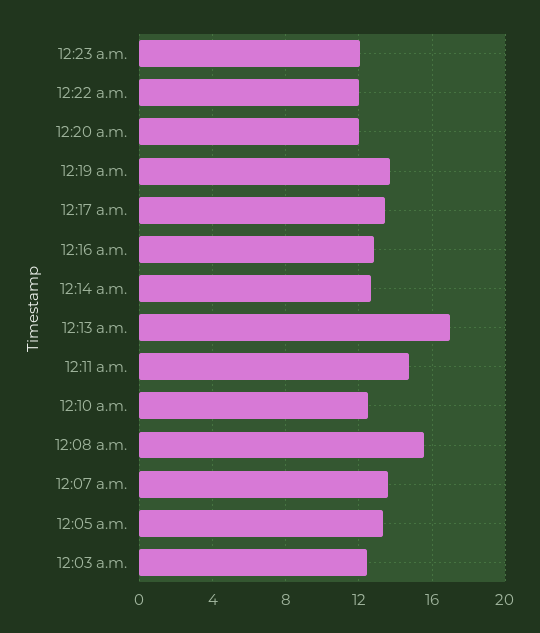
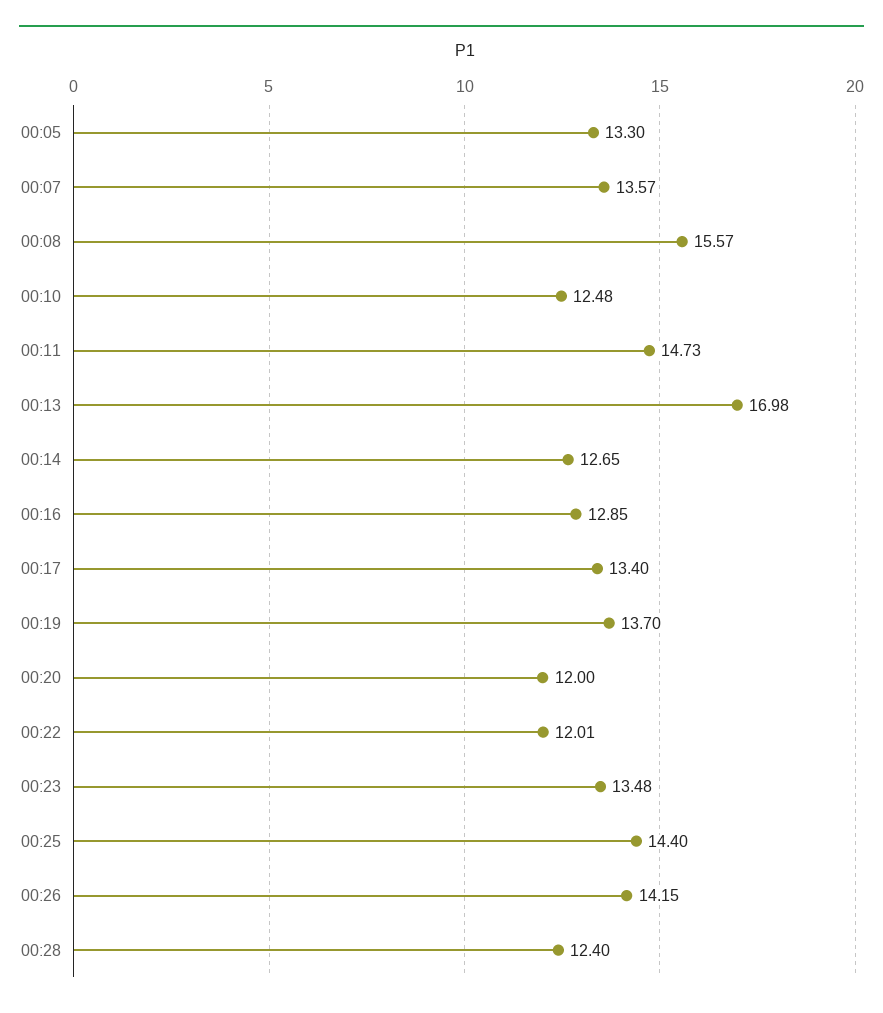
12:23 a.m.: 12 -> 13.48
12:03 a.m.: 12.5 -> none
00:25: none -> 14.4
00:26: none -> 14.15
00:28: none -> 12.4

